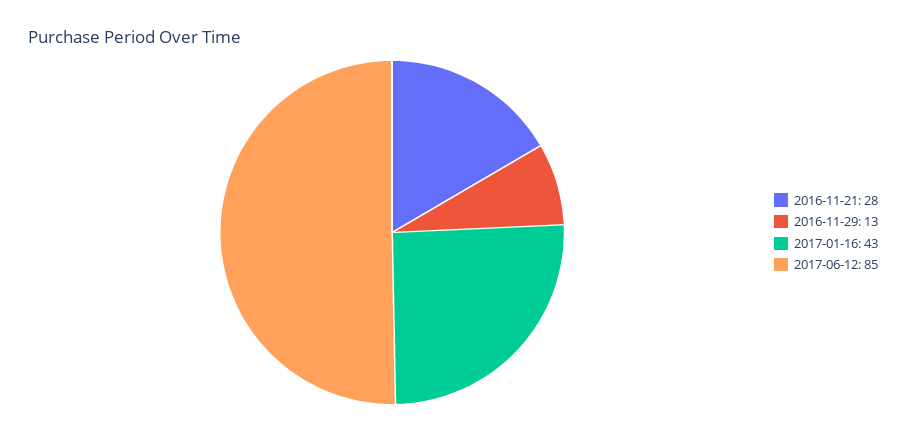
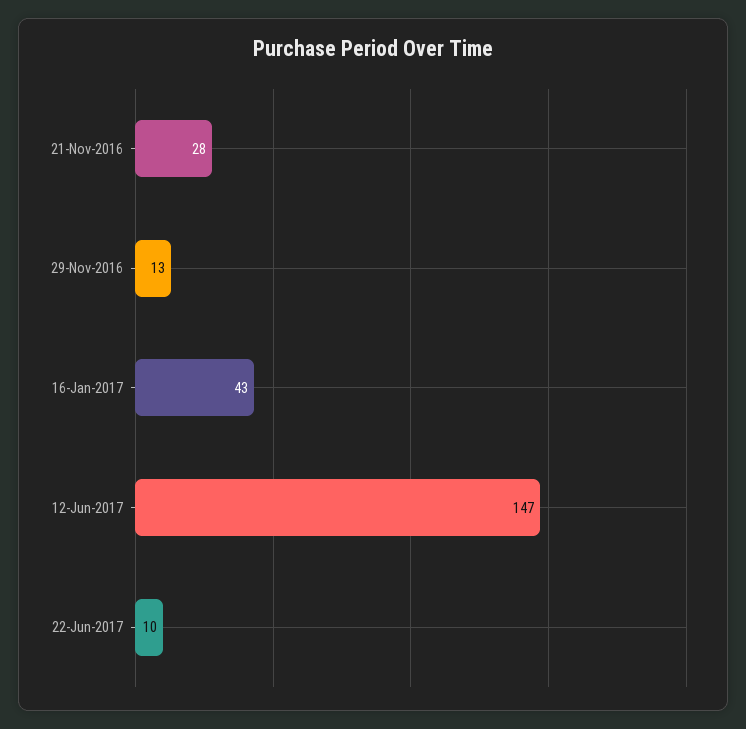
2017-06-12: 85 -> 147
22-Jun-2017: none -> 10

